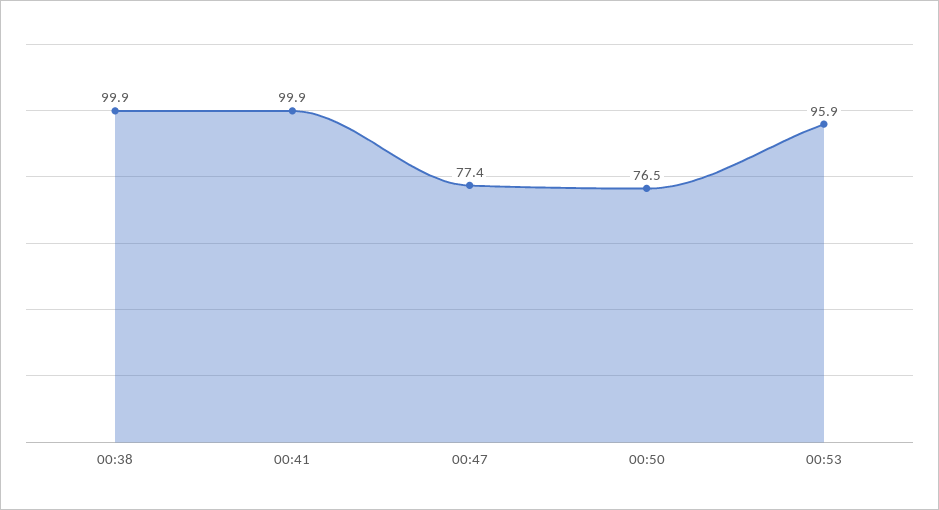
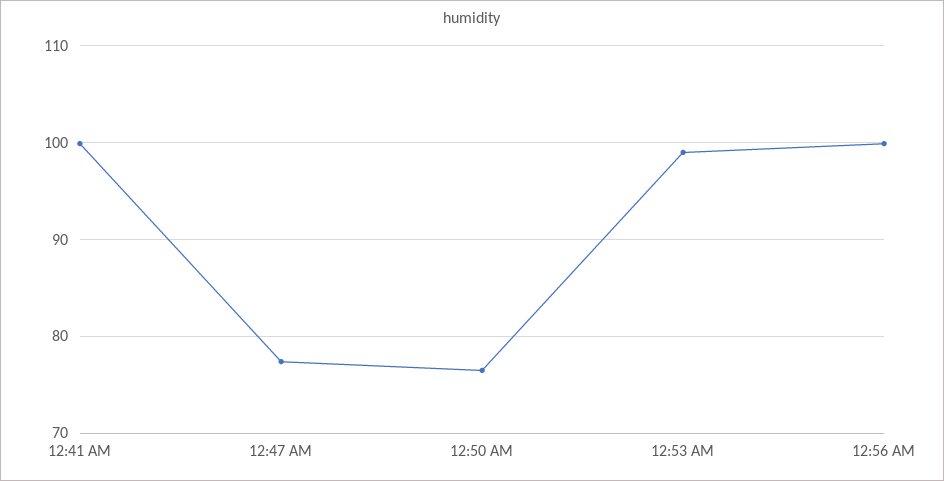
00:38: 99.9 -> none
00:53: 95.9 -> 99
12:56 AM: none -> 100

